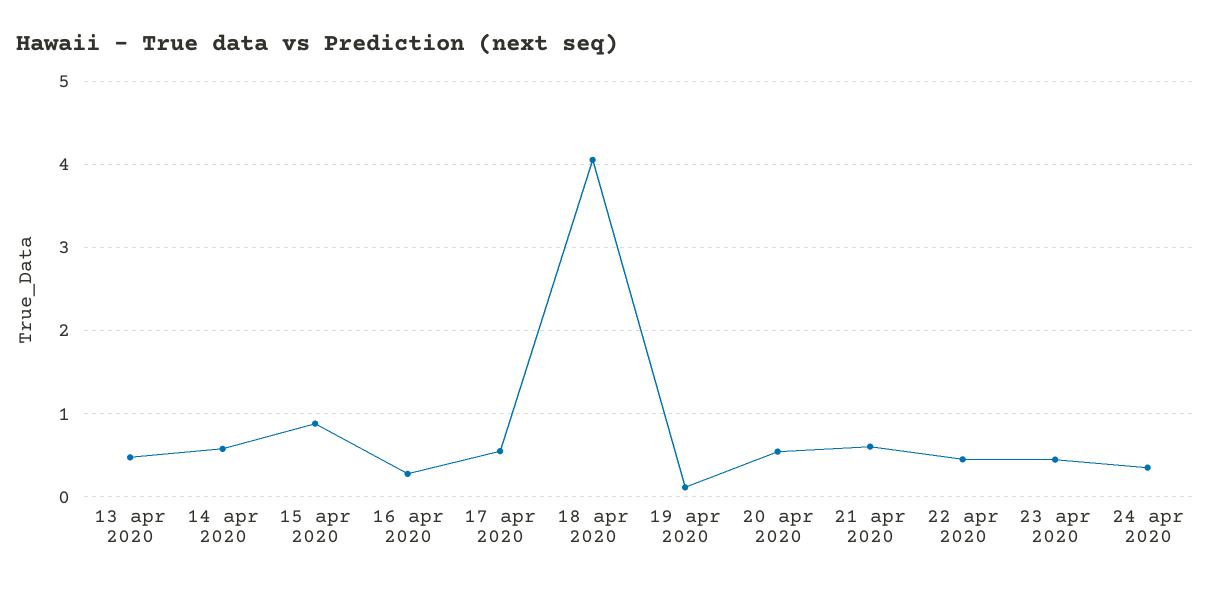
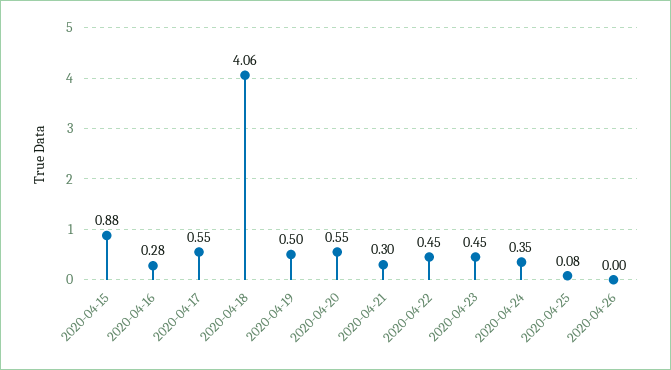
13 apr 2020: 0.5 -> none
14 apr 2020: 0.6 -> none
19 apr 2020: 0.1 -> 0.5
21 apr 2020: 0.6 -> 0.3
2020-04-25: none -> 0.08
2020-04-26: none -> 0

